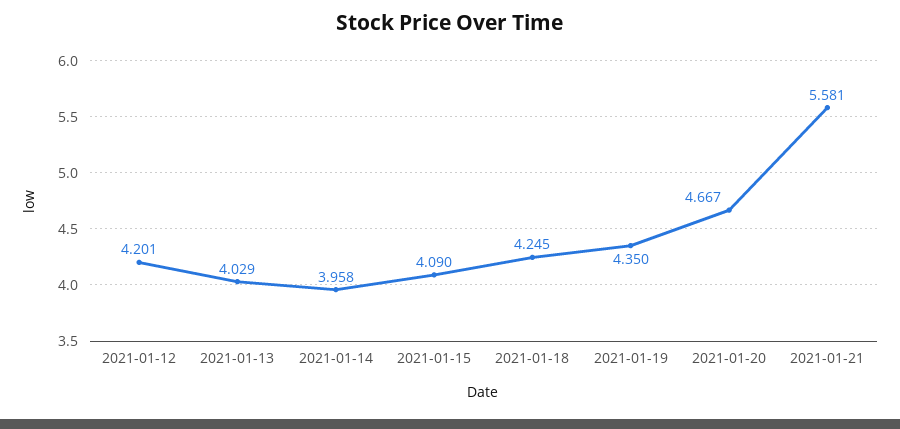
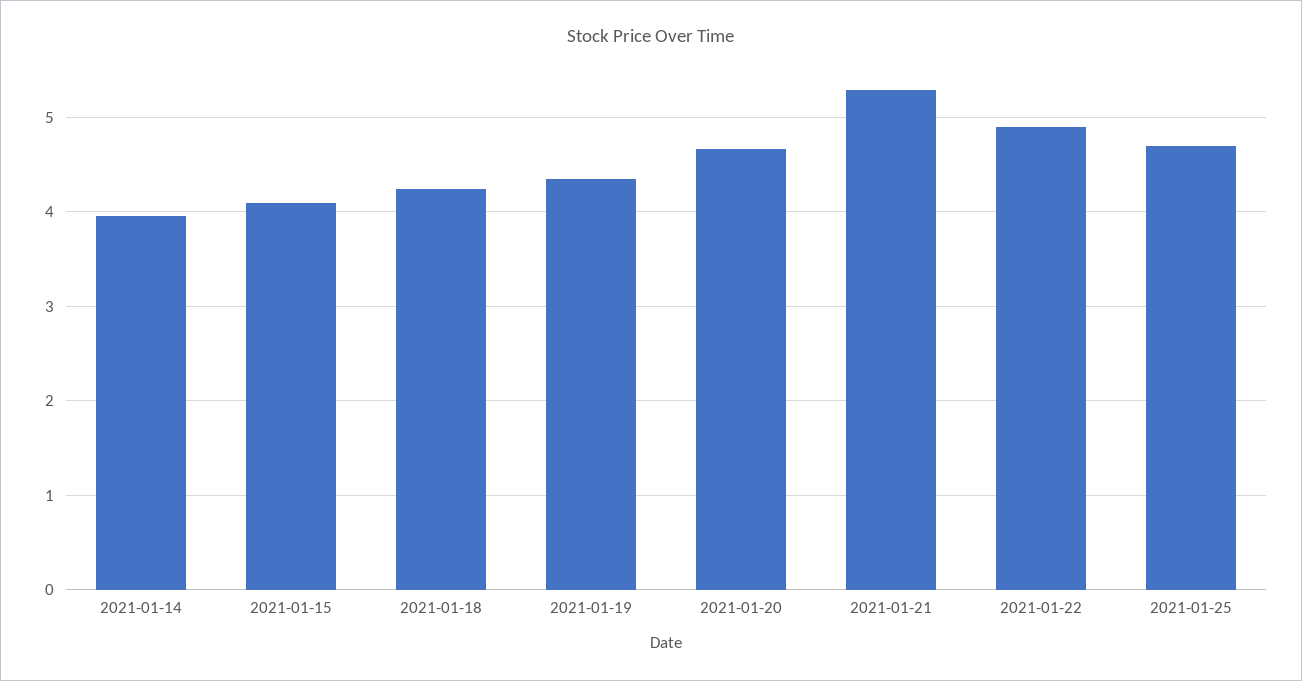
2021-01-12: 4.201 -> none
2021-01-13: 4.029 -> none
2021-01-21: 5.581 -> 5.3
2021-01-22: none -> 4.9
2021-01-25: none -> 4.7

